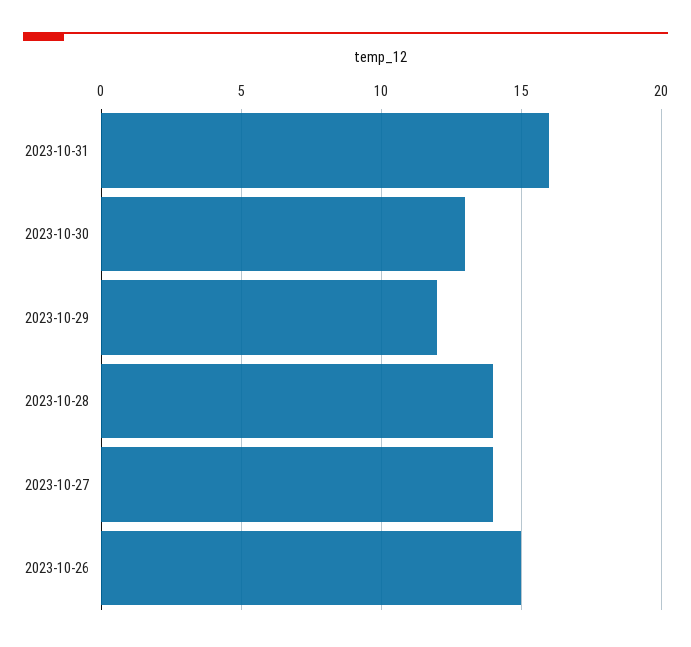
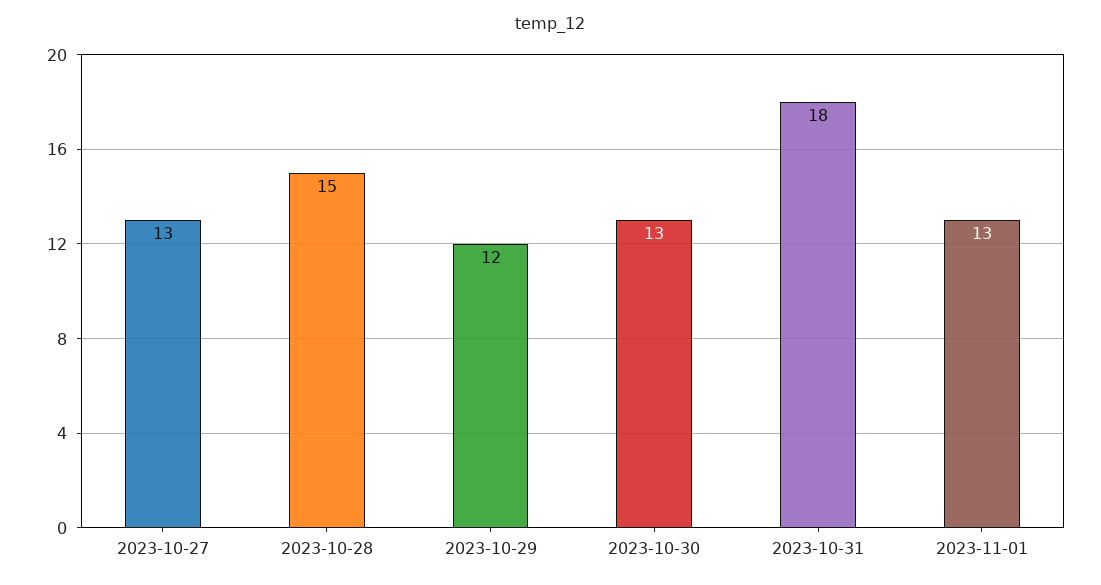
2023-10-31: 16 -> 18
2023-10-28: 14 -> 15
2023-10-27: 14 -> 13
2023-10-26: 15 -> none
2023-11-01: none -> 13

